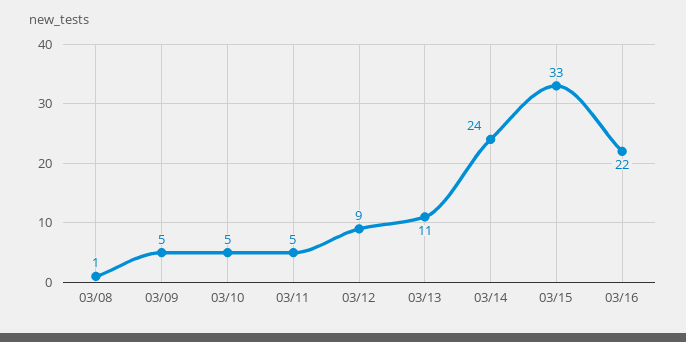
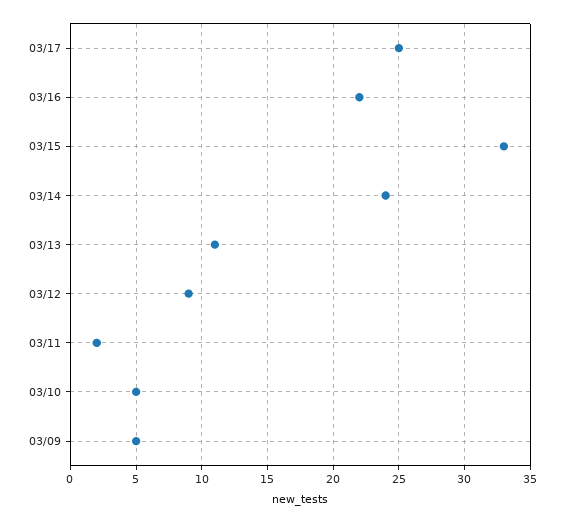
03/08: 1 -> none
03/11: 5 -> 2
03/17: none -> 25

